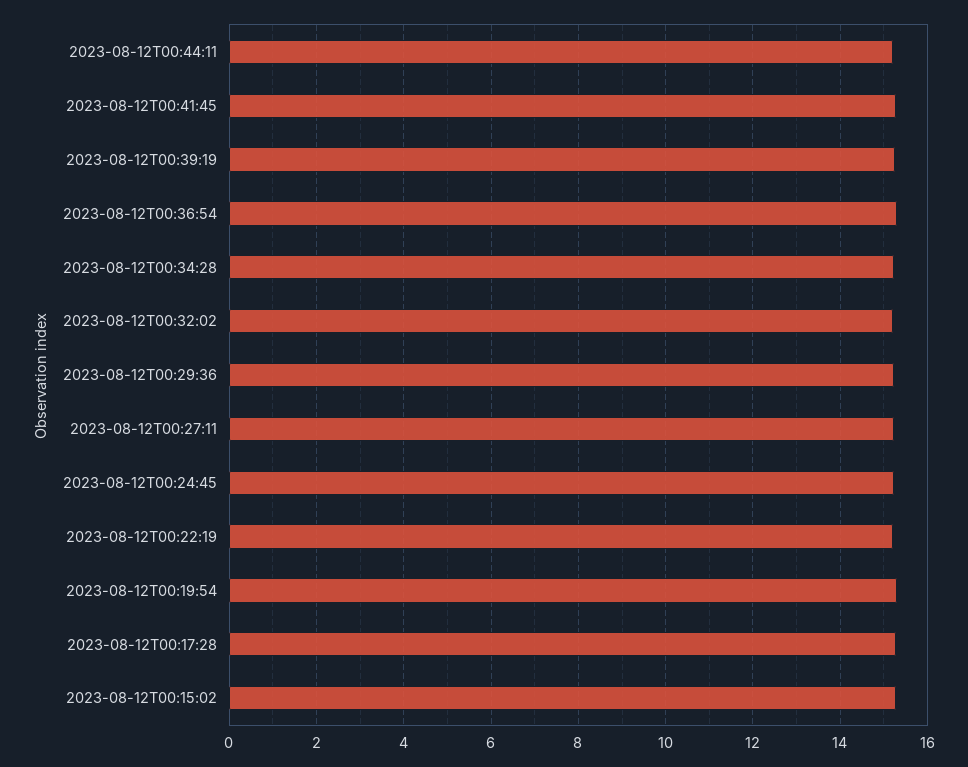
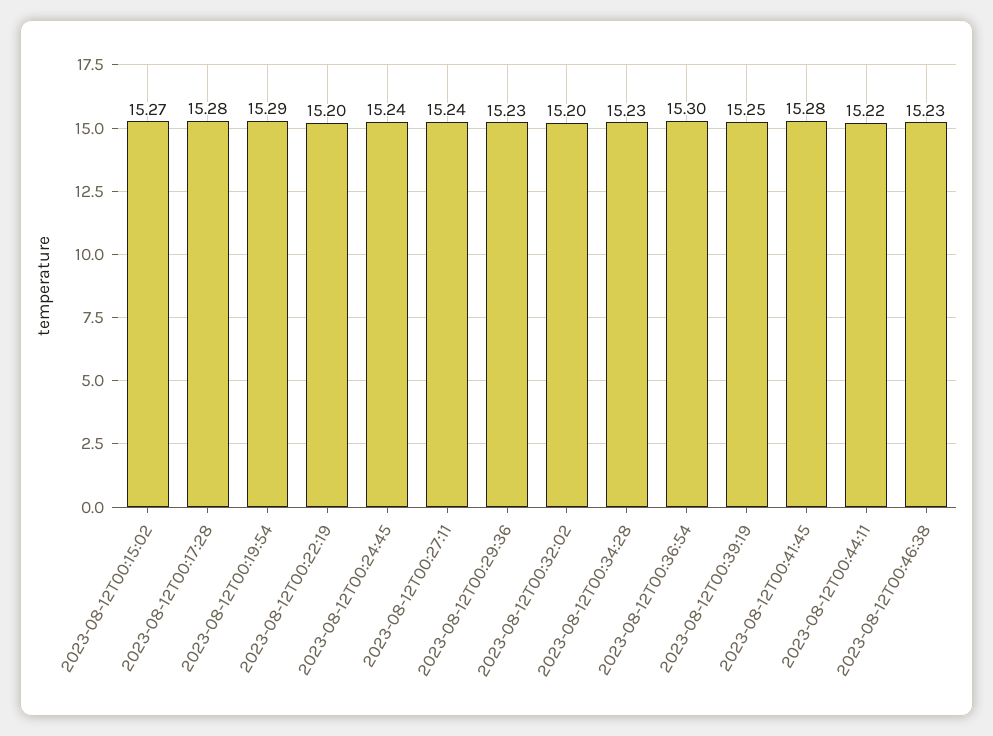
2023-08-12T00:46:38: none -> 15.23

